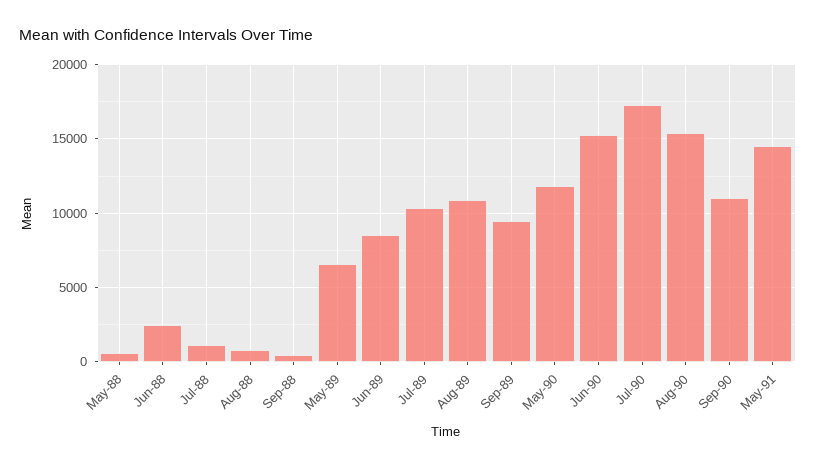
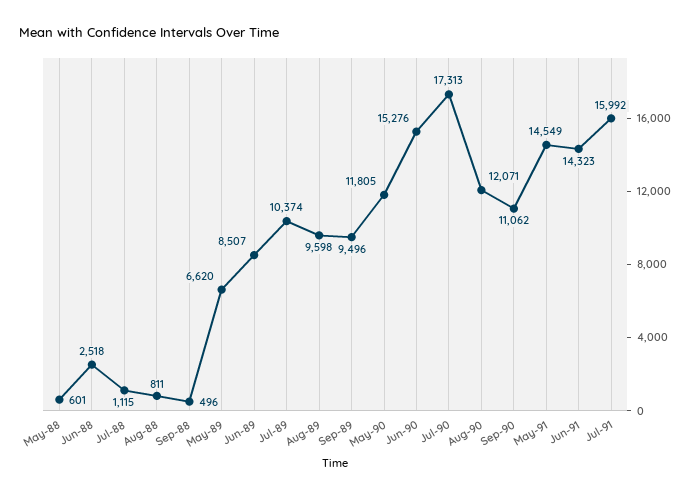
Aug-89: 11000 -> 9598
Aug-90: 15500 -> 12071
Jun-91: none -> 14323
Jul-91: none -> 15992

